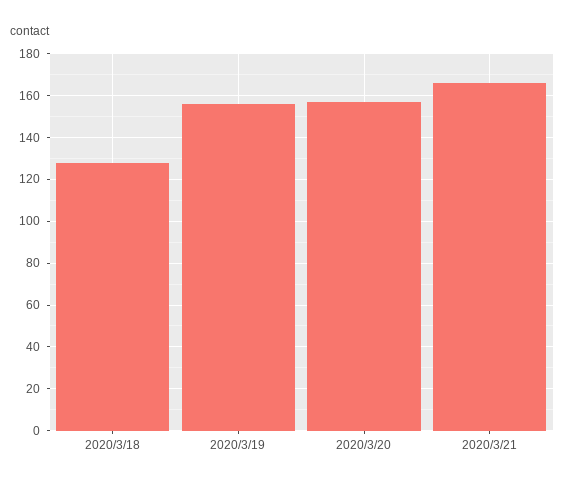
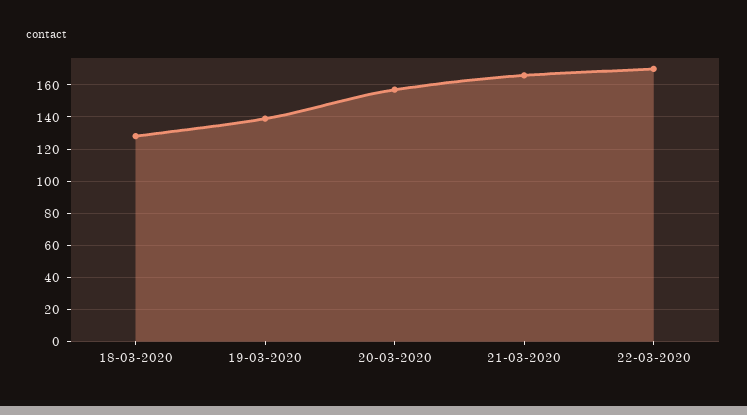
2020/3/19: 155 -> 140
22-03-2020: none -> 170

